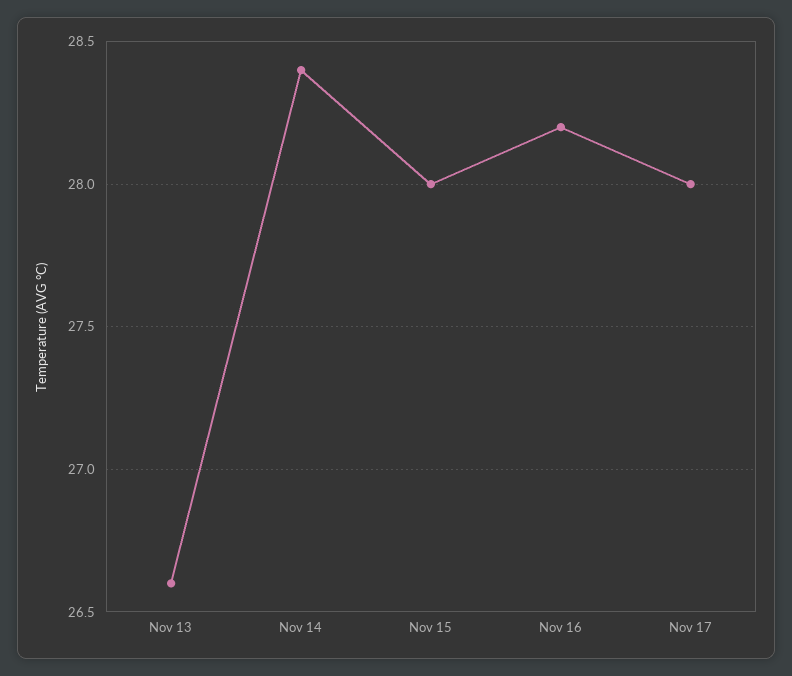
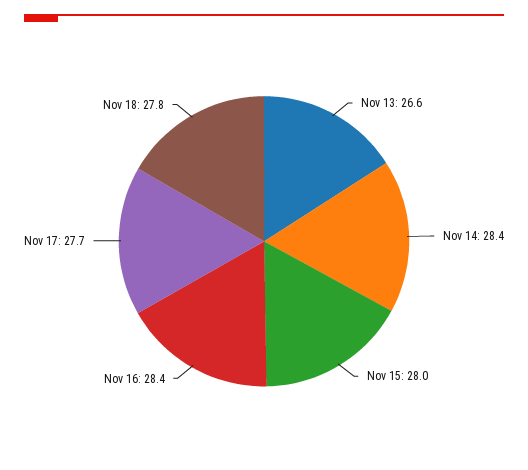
Nov 16: 28.2 -> 28.4
Nov 17: 28 -> 27.7
Nov 18: none -> 27.8

